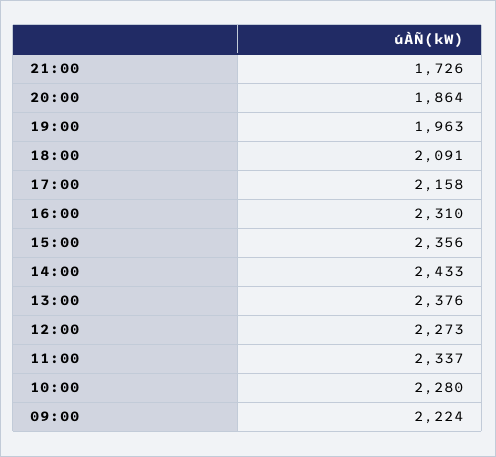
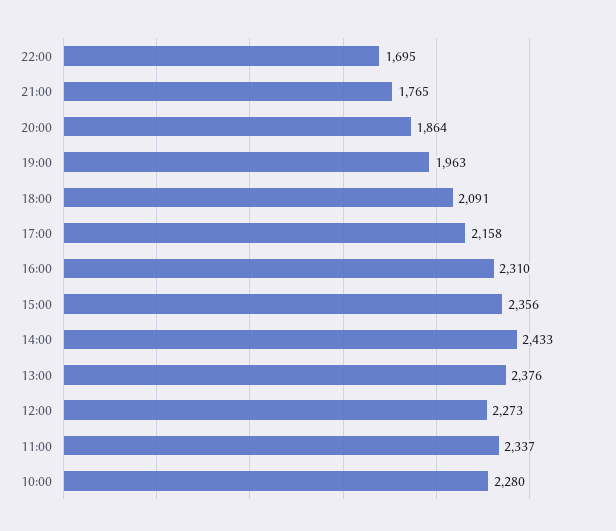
21:00: 1726 -> 1765
09:00: 2224 -> none
22:00: none -> 1695

